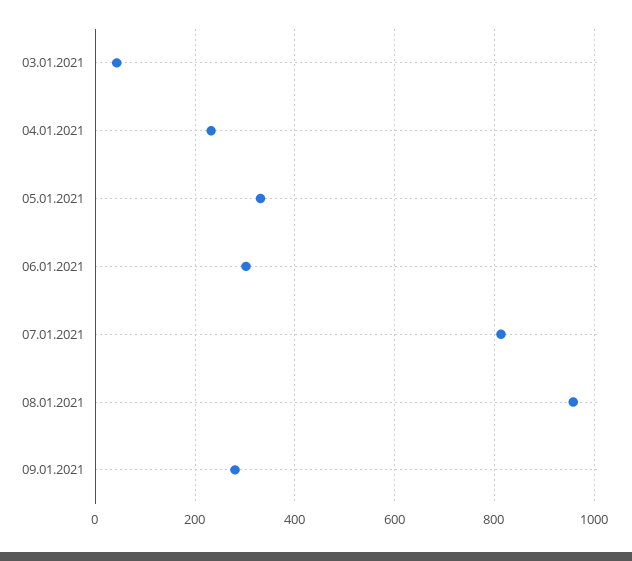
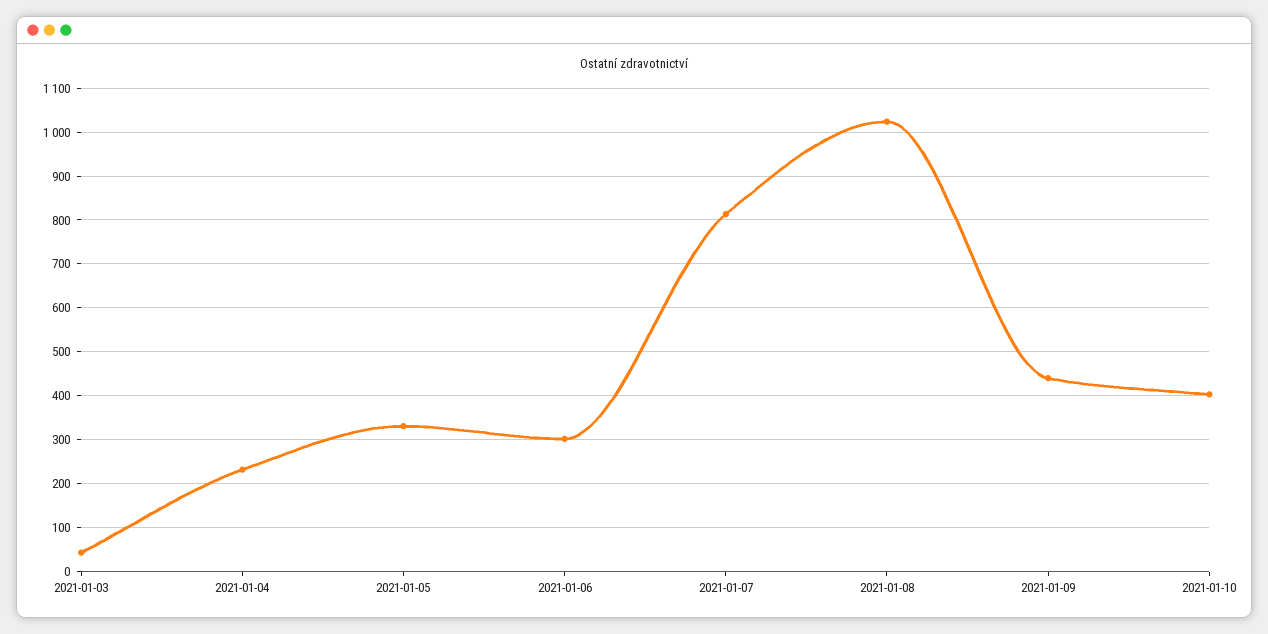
08.01.2021: 960 -> 1020
09.01.2021: 280 -> 440
2021-01-10: none -> 400

